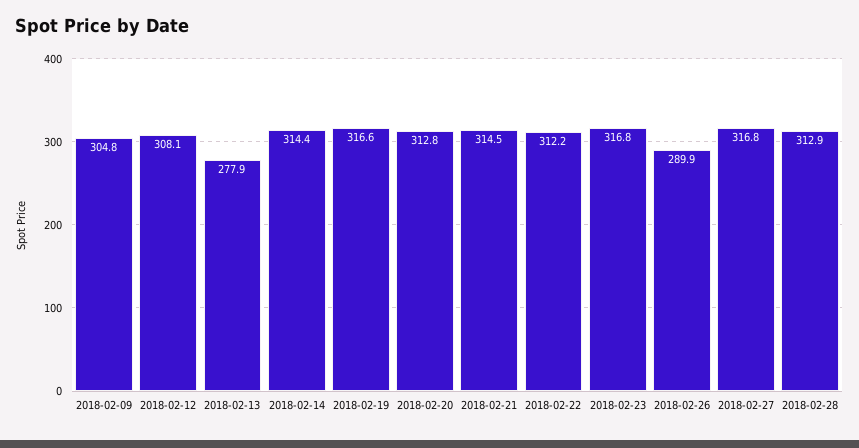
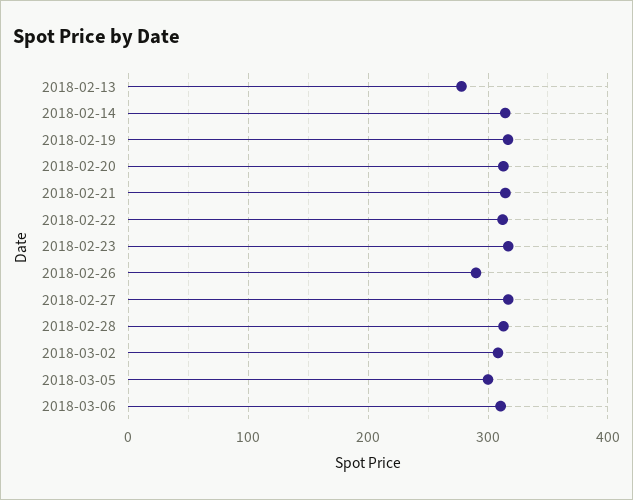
2018-02-09: 304.8 -> none
2018-02-12: 308.1 -> none
2018-03-02: none -> 310
2018-03-05: none -> 300
2018-03-06: none -> 310

